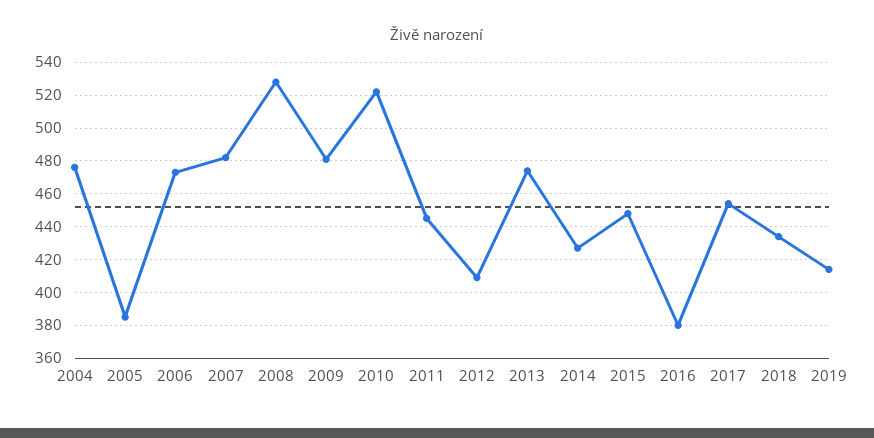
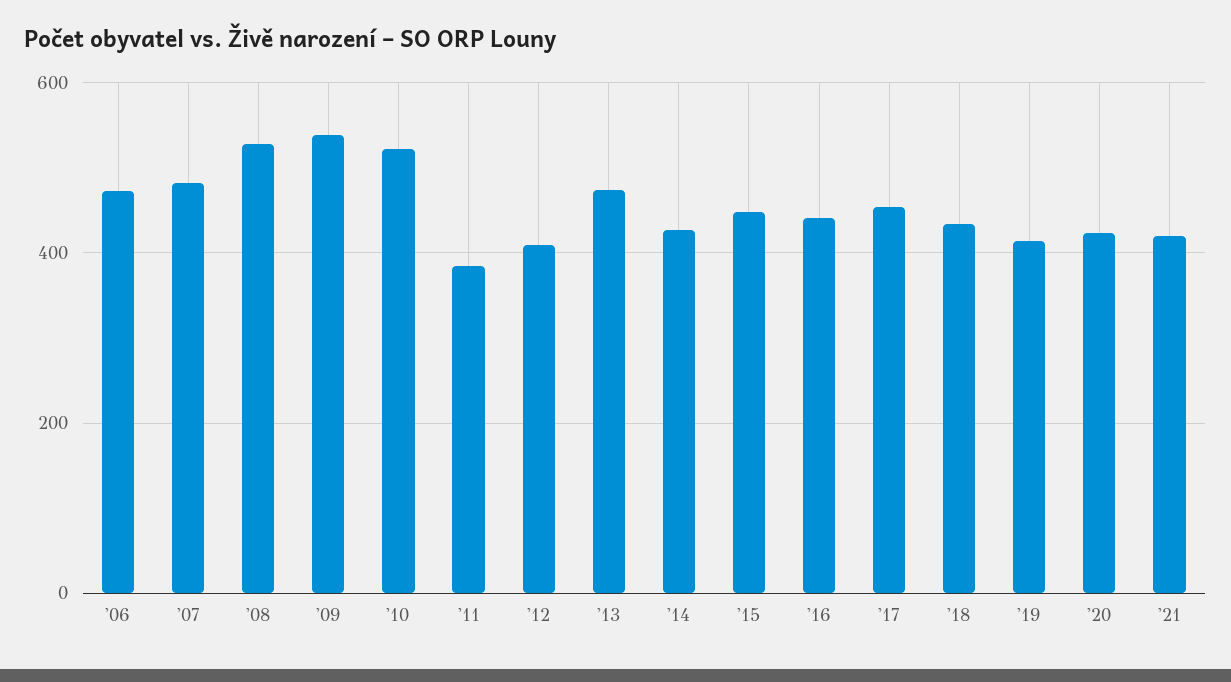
2004: 475 -> none
2005: 385 -> none
2009: 480 -> 540
2011: 445 -> 380
2016: 380 -> 440
'20: none -> 420
'21: none -> 420

